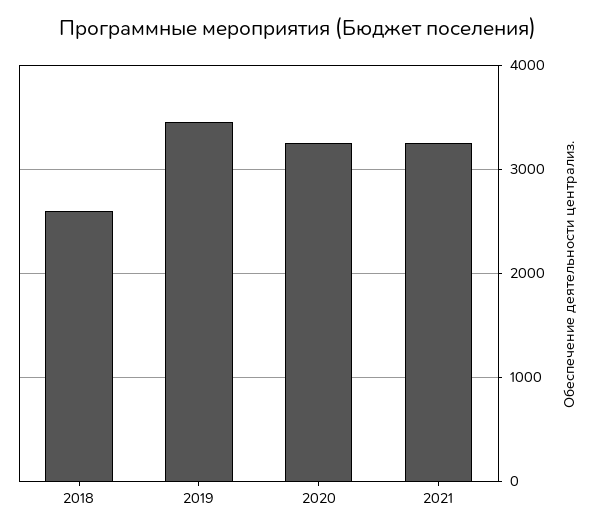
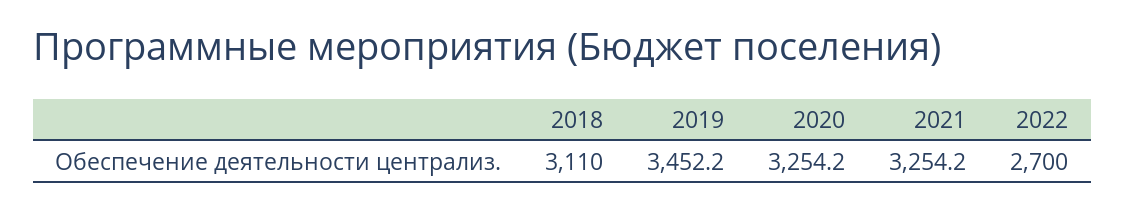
2018: 2600 -> 3110
2022: none -> 2700

